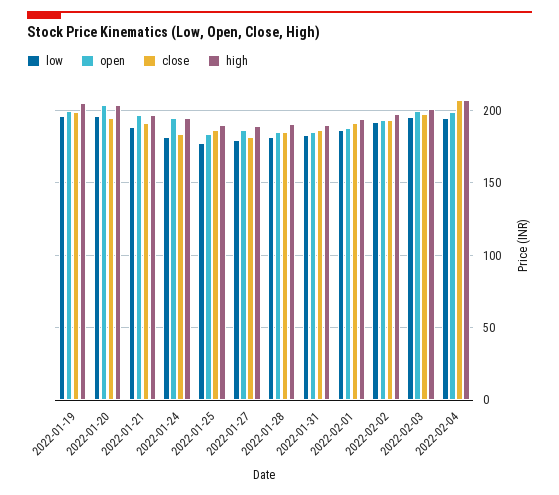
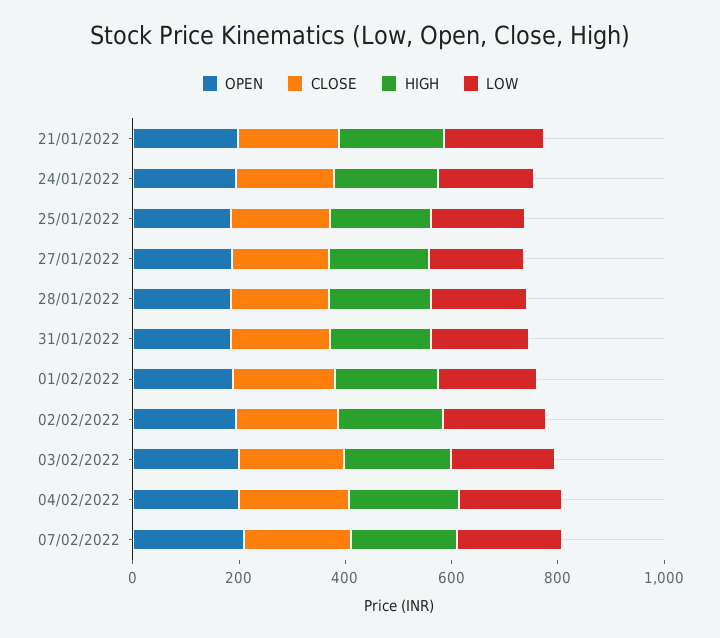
low, 2022-01-19: 195 -> none
open, 2022-01-19: 200 -> none
close, 2022-01-19: 200 -> none
high, 2022-01-19: 205 -> none
low, 2022-01-20: 195 -> none
open, 2022-01-20: 205 -> none
close, 2022-01-20: 195 -> none
high, 2022-01-20: 205 -> none
open, 07/02/2022: none -> 200
close, 07/02/2022: none -> 200
high, 07/02/2022: none -> 200
low, 07/02/2022: none -> 200

